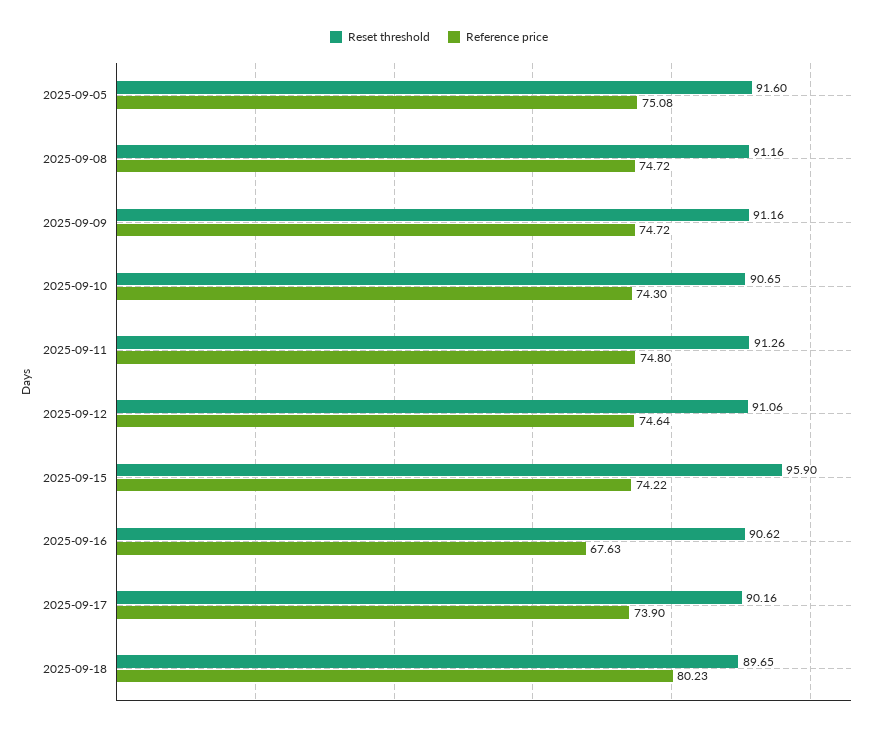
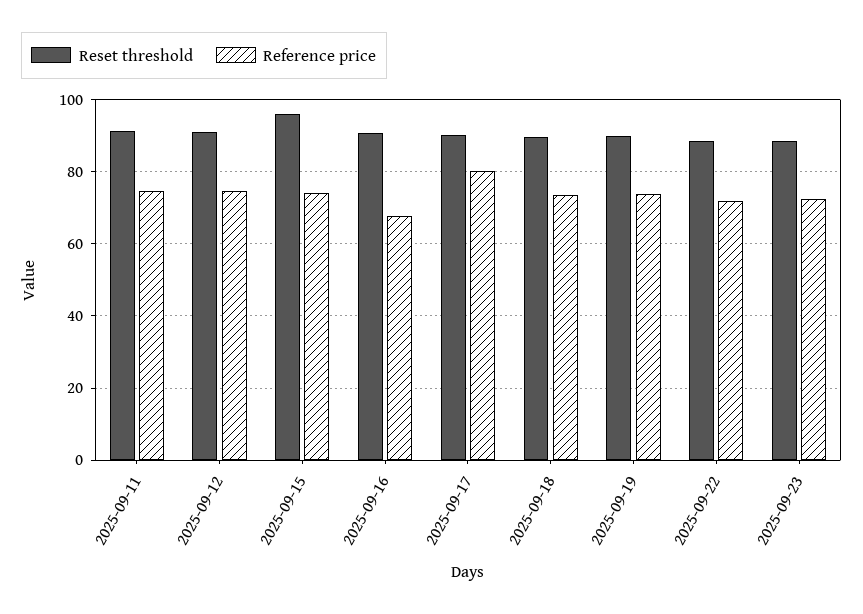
Reset threshold, 2025-09-05: 91.6 -> none
Reference price, 2025-09-05: 75.08 -> none
Reset threshold, 2025-09-08: 91.16 -> none
Reference price, 2025-09-08: 74.72 -> none
Reset threshold, 2025-09-09: 91.16 -> none
Reference price, 2025-09-09: 74.72 -> none
Reset threshold, 2025-09-10: 90.65 -> none
Reference price, 2025-09-10: 74.3 -> none
Reference price, 2025-09-17: 73.9 -> 80
Reference price, 2025-09-18: 80.23 -> 74
Reset threshold, 2025-09-19: none -> 90
Reference price, 2025-09-19: none -> 74
Reset threshold, 2025-09-22: none -> 88
Reference price, 2025-09-22: none -> 72
Reset threshold, 2025-09-23: none -> 88
Reference price, 2025-09-23: none -> 72

